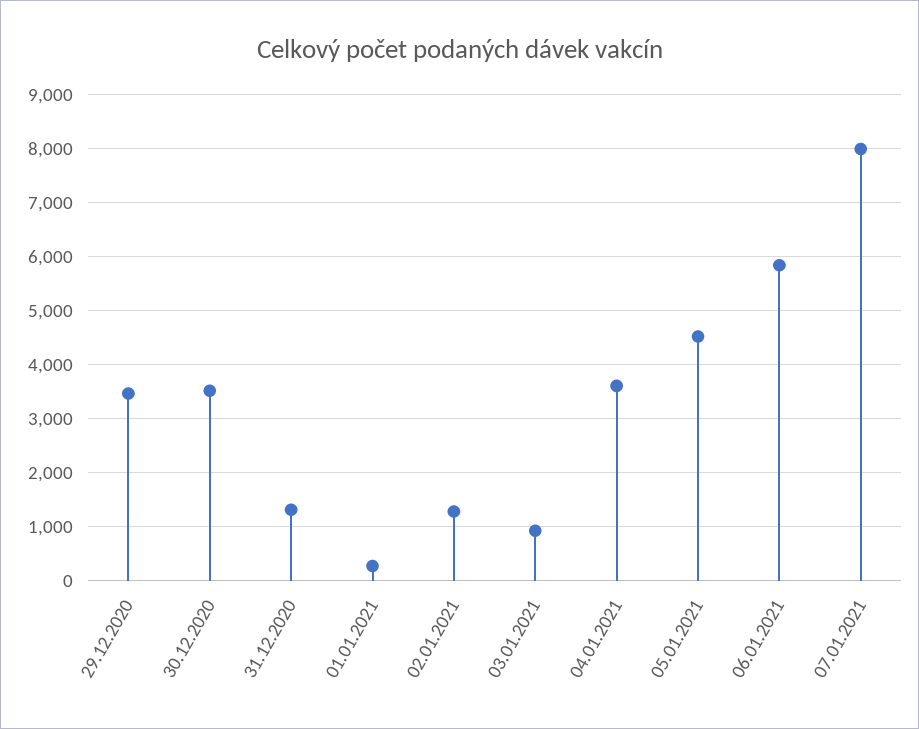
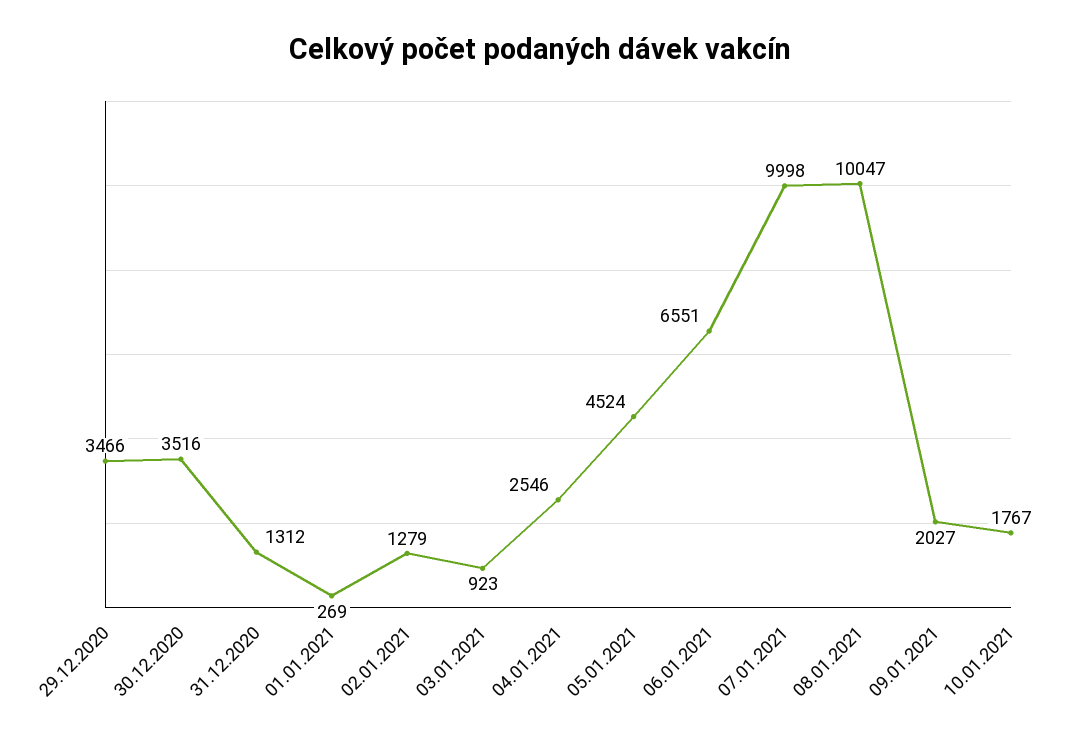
04.01.2021: 3600 -> 2546
06.01.2021: 5800 -> 6551
07.01.2021: 8000 -> 9998
08.01.2021: none -> 10047
09.01.2021: none -> 2027
10.01.2021: none -> 1767

